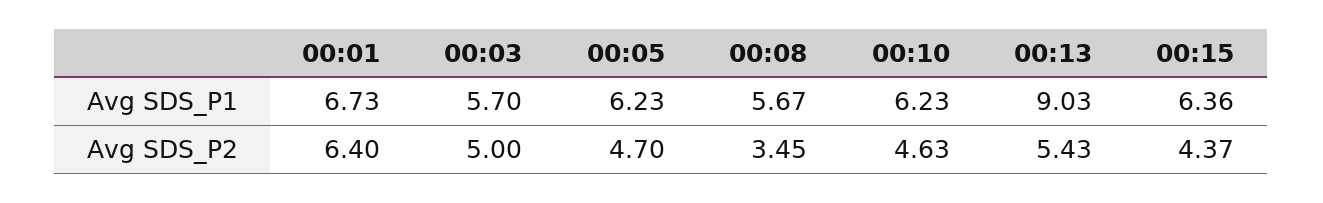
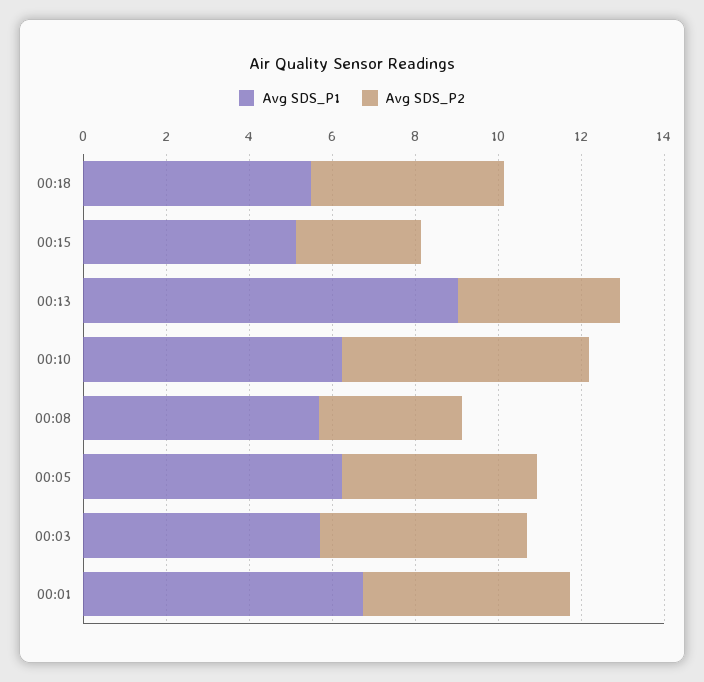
Avg SDS_P1, 00:15: 6.36 -> 5
Avg SDS_P2, 00:01: 6.4 -> 5
Avg SDS_P2, 00:10: 4.63 -> 6
Avg SDS_P2, 00:13: 5.43 -> 4
Avg SDS_P2, 00:15: 4.37 -> 3
Avg SDS_P1, 00:18: none -> 5.5
Avg SDS_P2, 00:18: none -> 4.5

